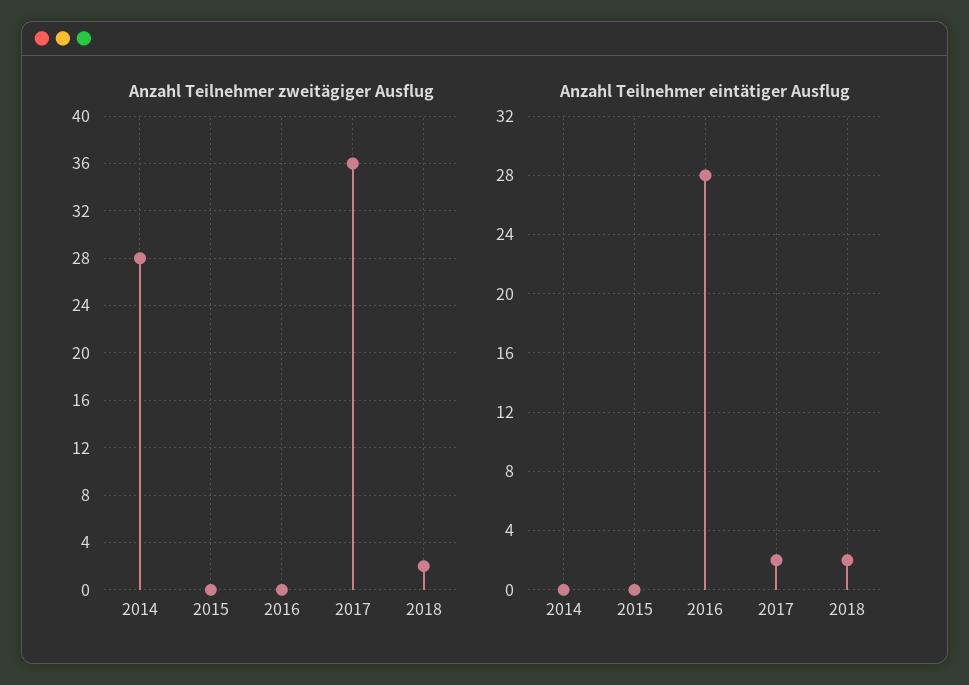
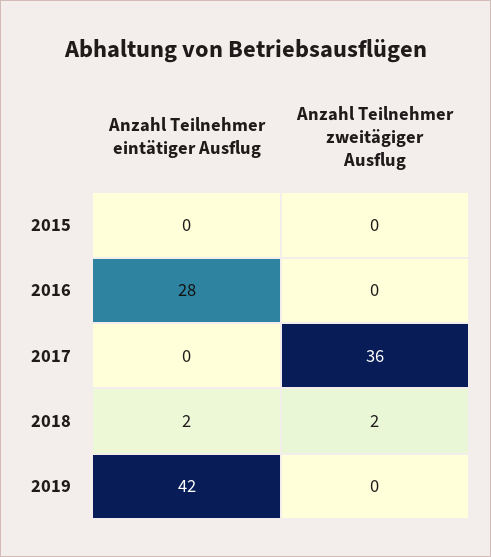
Anzahl Teilnehmer zweitägiger Ausflug, 2014: 28 -> none
Anzahl Teilnehmer eintätiger Ausflug, 2014: 0 -> none
Anzahl Teilnehmer eintätiger Ausflug, 2017: 2 -> 0
Anzahl Teilnehmer eintätiger Ausflug, 2019: none -> 42
Anzahl Teilnehmer zweitägiger Ausflug, 2019: none -> 0

